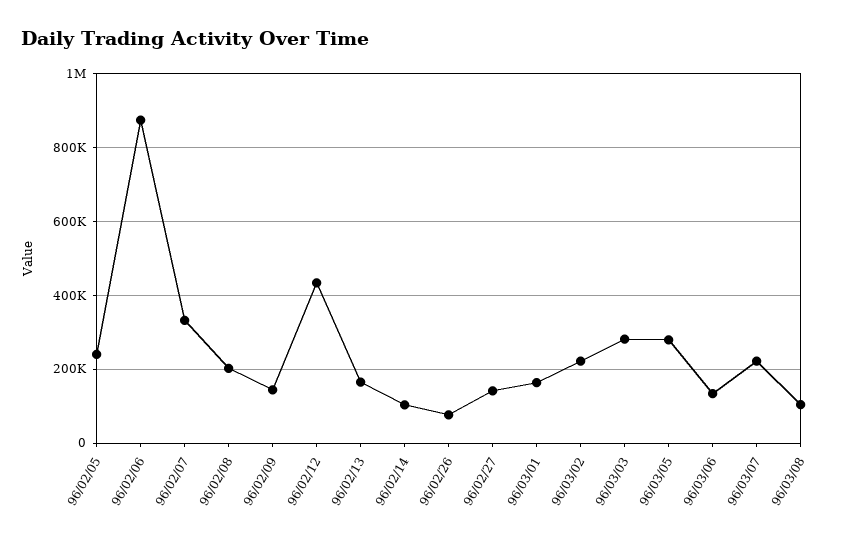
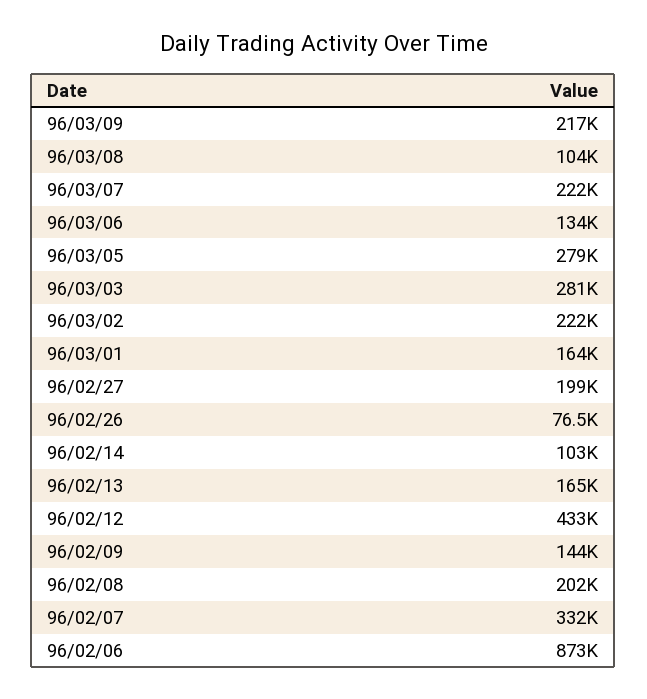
96/02/05: 240000 -> none
96/02/27: 140000 -> 199000
96/03/09: none -> 217000

